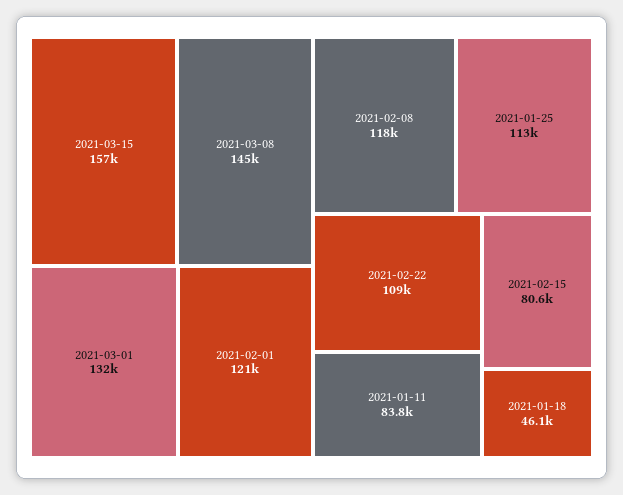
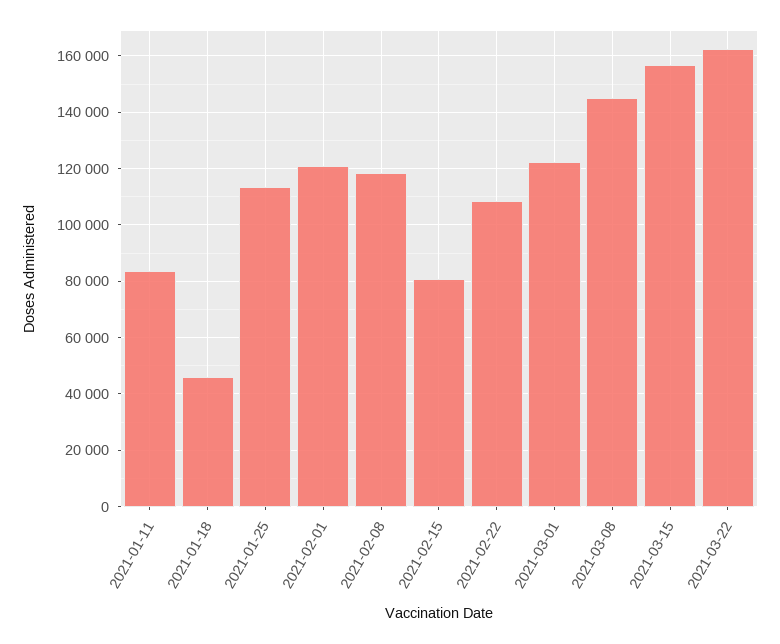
2021-03-01: 132000 -> 122500
2021-03-22: none -> 162500

